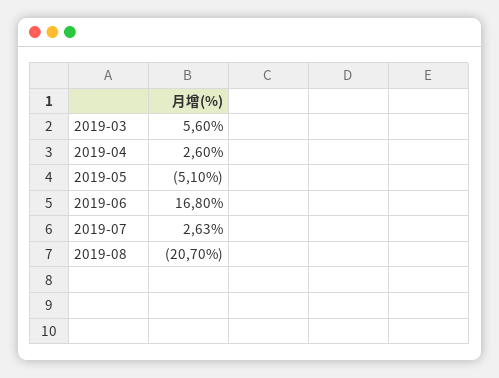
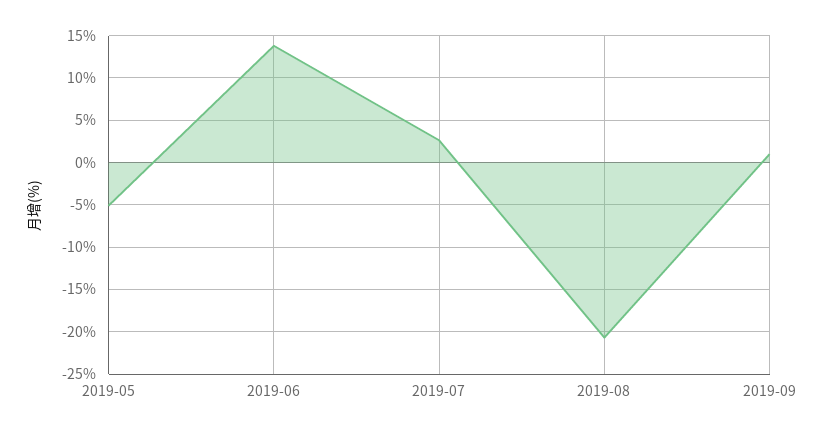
2019-03: 5.6 -> none
2019-04: 2.6 -> none
2019-06: 16.8 -> 14
2019-09: none -> 1

